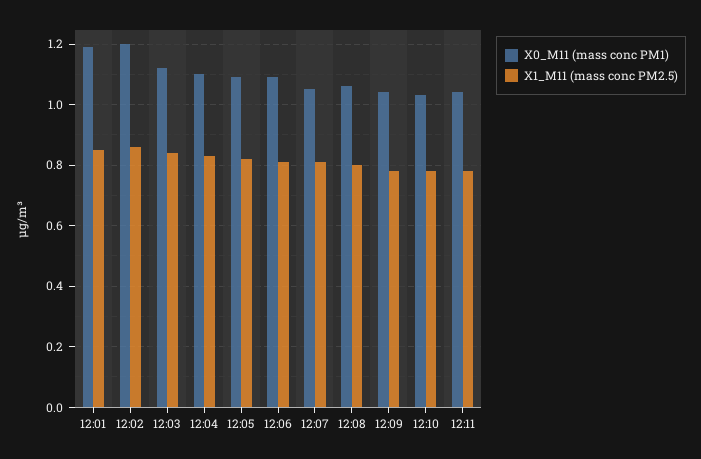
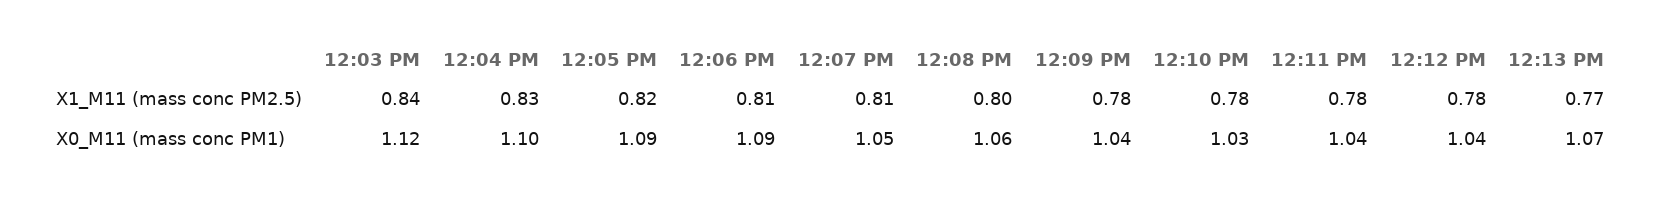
X0_M11 (mass conc PM1), 12:01: 1.2 -> none
X1_M11 (mass conc PM2.5), 12:01: 0.85 -> none
X0_M11 (mass conc PM1), 12:02: 1.2 -> none
X1_M11 (mass conc PM2.5), 12:02: 0.85 -> none
X1_M11 (mass conc PM2.5), 12:12 PM: none -> 0.78
X1_M11 (mass conc PM2.5), 12:13 PM: none -> 0.77
X0_M11 (mass conc PM1), 12:12 PM: none -> 1.04
X0_M11 (mass conc PM1), 12:13 PM: none -> 1.07

